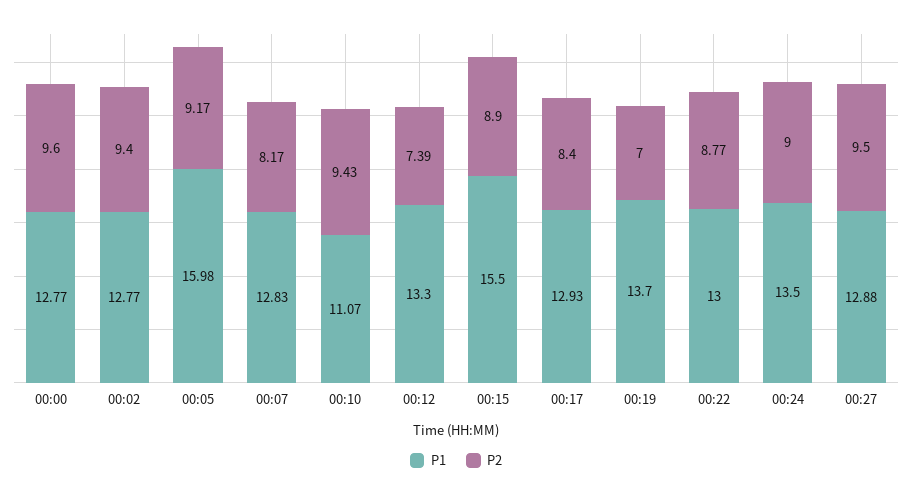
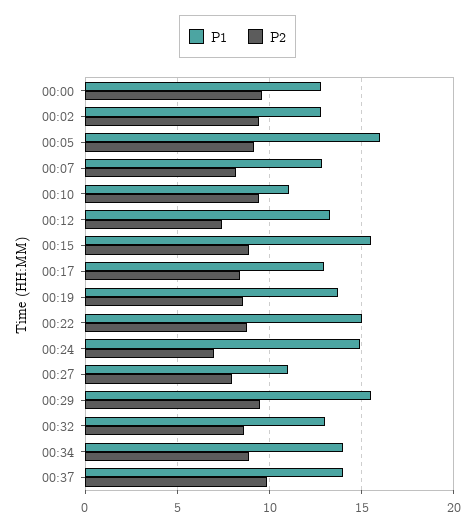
P2, 00:19: 7 -> 8.5
P1, 00:22: 13 -> 15
P1, 00:24: 13.5 -> 15
P2, 00:24: 9 -> 7
P1, 00:27: 12.88 -> 11
P2, 00:27: 9.5 -> 8
P1, 00:29: none -> 15.5
P2, 00:29: none -> 9.5
P1, 00:32: none -> 13
P2, 00:32: none -> 8.5
P1, 00:34: none -> 14
P2, 00:34: none -> 9
P1, 00:37: none -> 14
P2, 00:37: none -> 10

